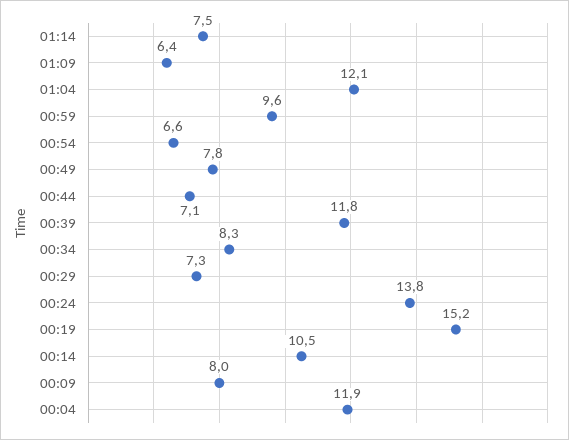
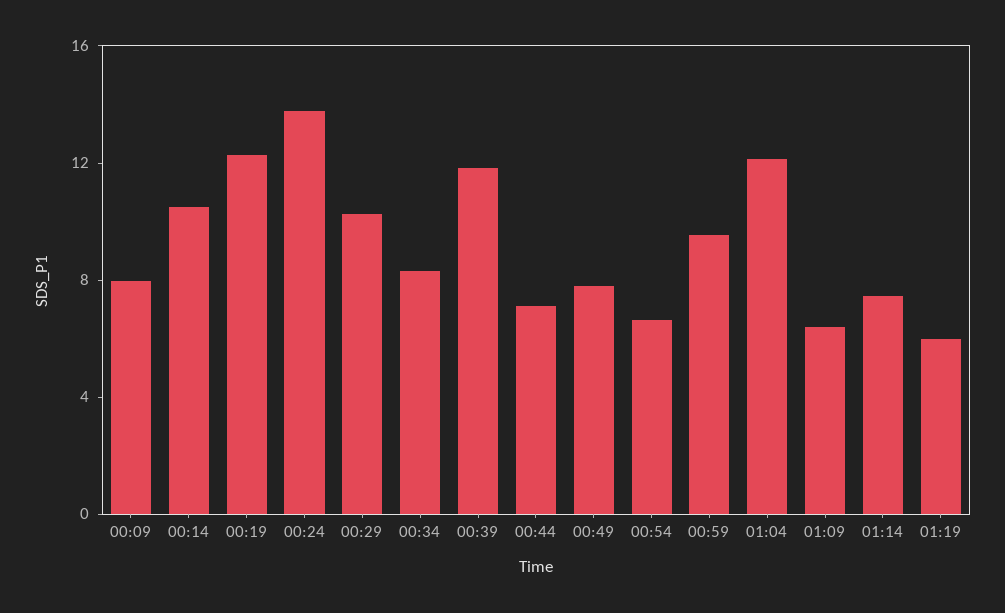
00:29: 7.3 -> 10
00:19: 15.2 -> 12
00:04: 11.9 -> none
01:19: none -> 6

